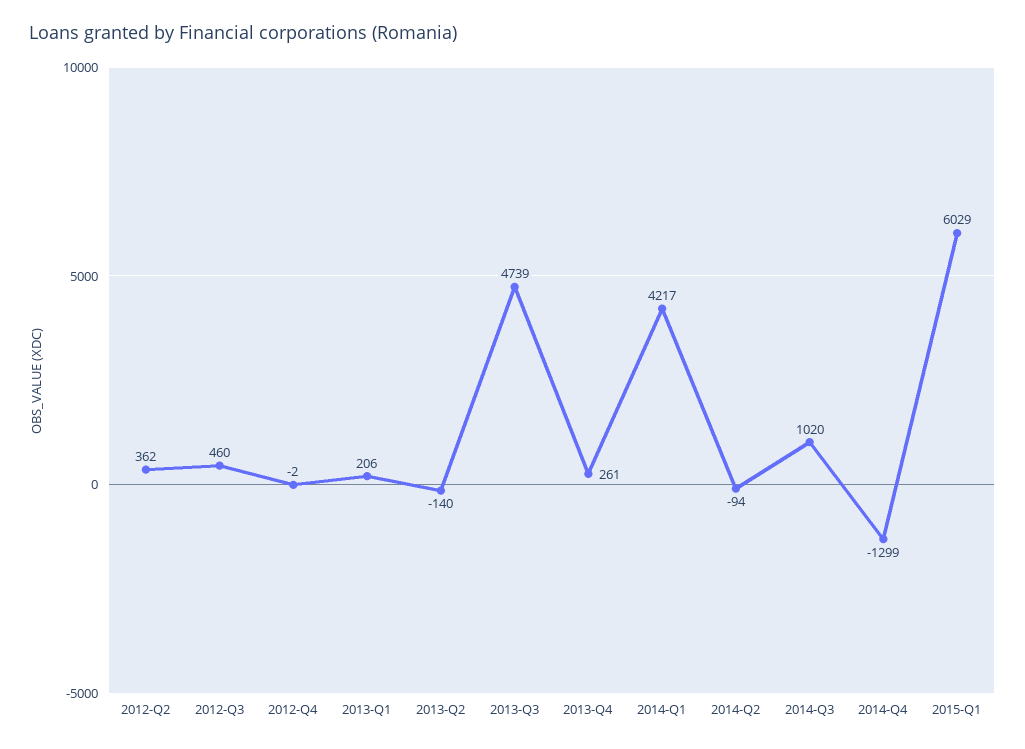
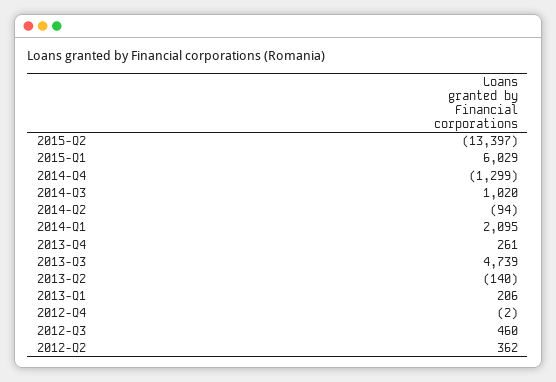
2014-Q1: 4217 -> 2095
2015-Q2: none -> -13397

